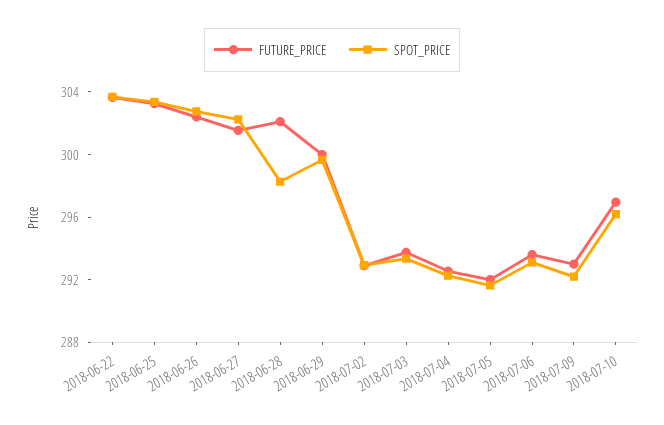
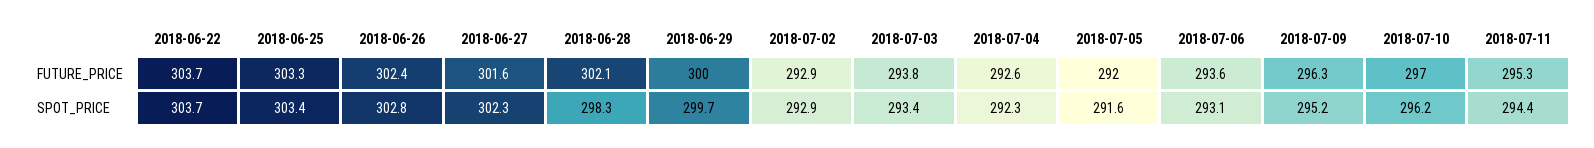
FUTURE_PRICE, 2018-07-09: 293 -> 296.3
SPOT_PRICE, 2018-07-09: 292 -> 295.2
FUTURE_PRICE, 2018-07-11: none -> 295.3
SPOT_PRICE, 2018-07-11: none -> 294.4

